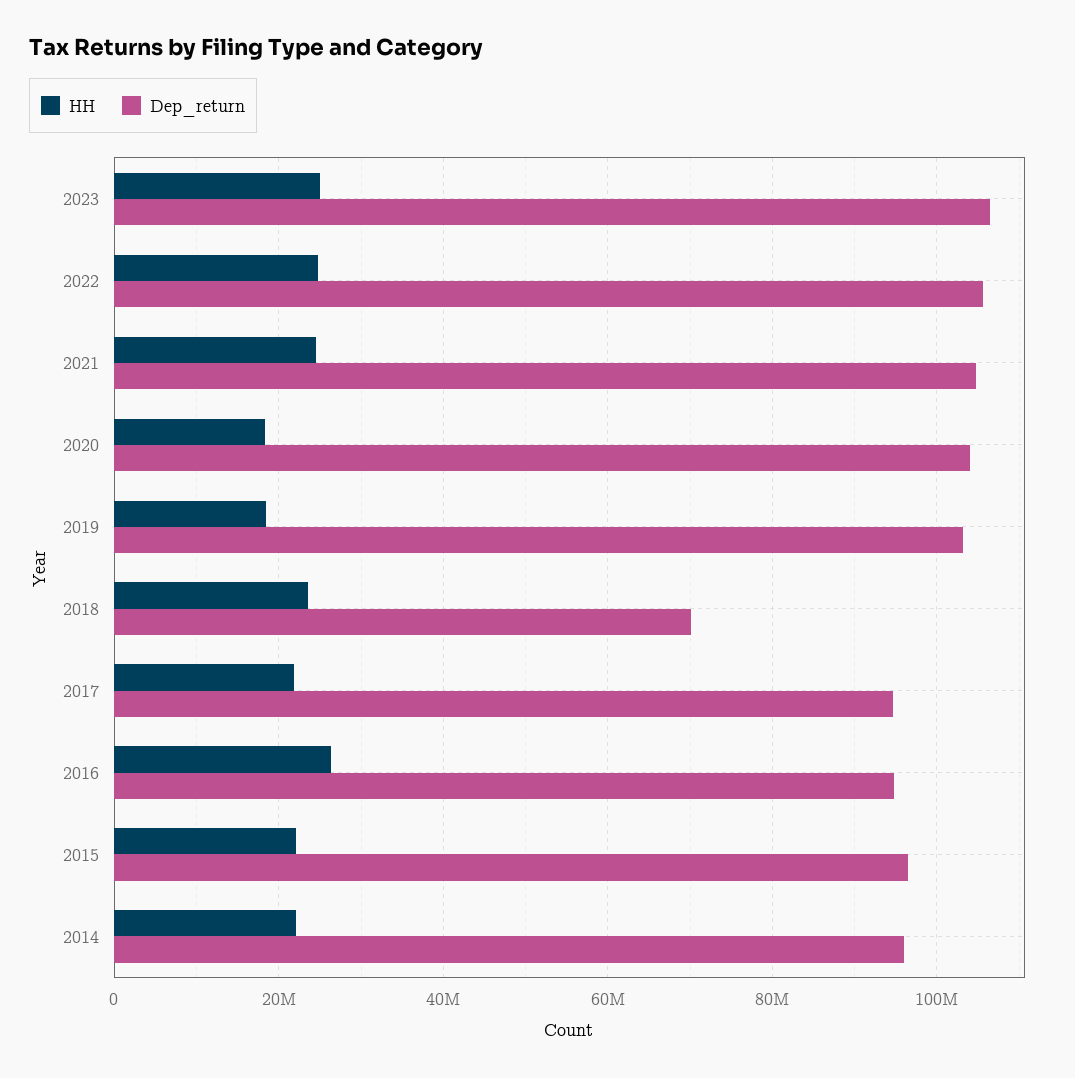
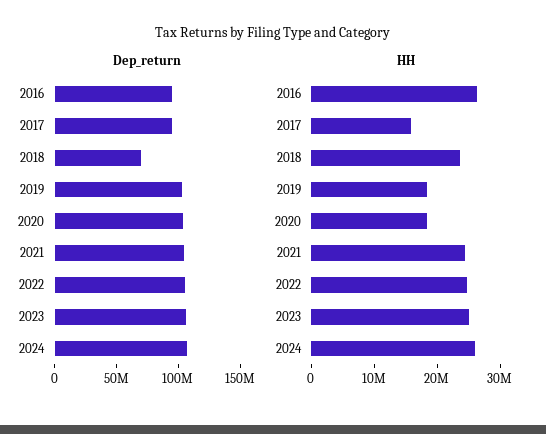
HH, 2017: 22000000 -> 16000000
HH, 2015: 22000000 -> none
Dep_return, 2015: 96000000 -> none
HH, 2014: 22000000 -> none
Dep_return, 2014: 96000000 -> none
Dep_return, 2024: none -> 110000000
HH, 2024: none -> 26000000

